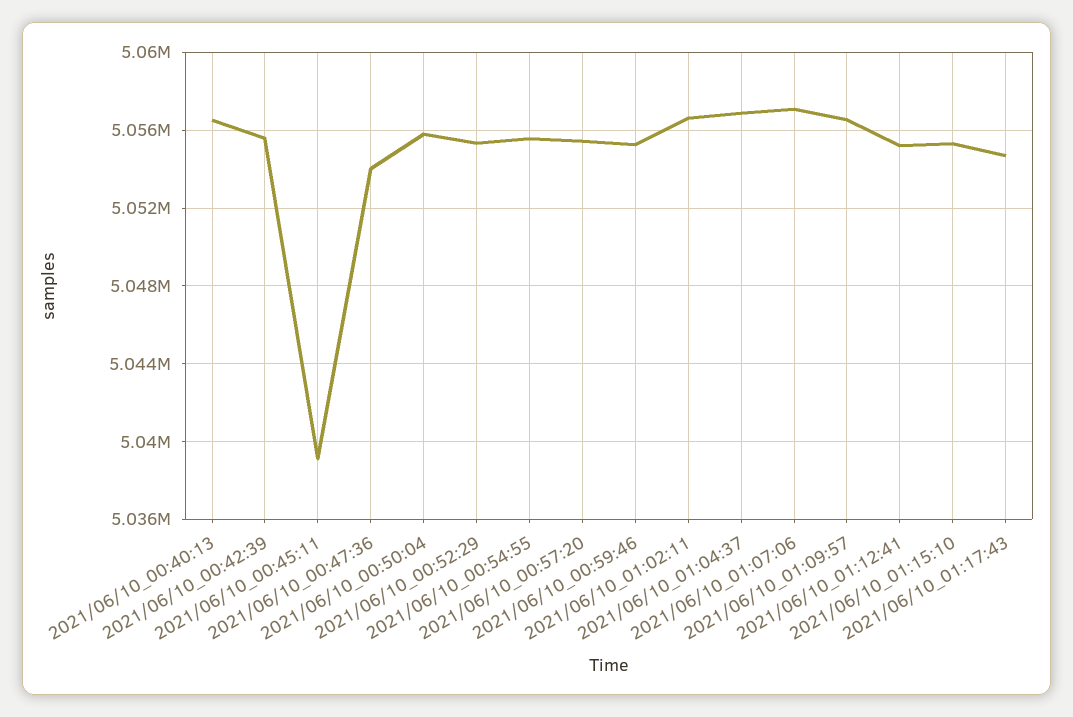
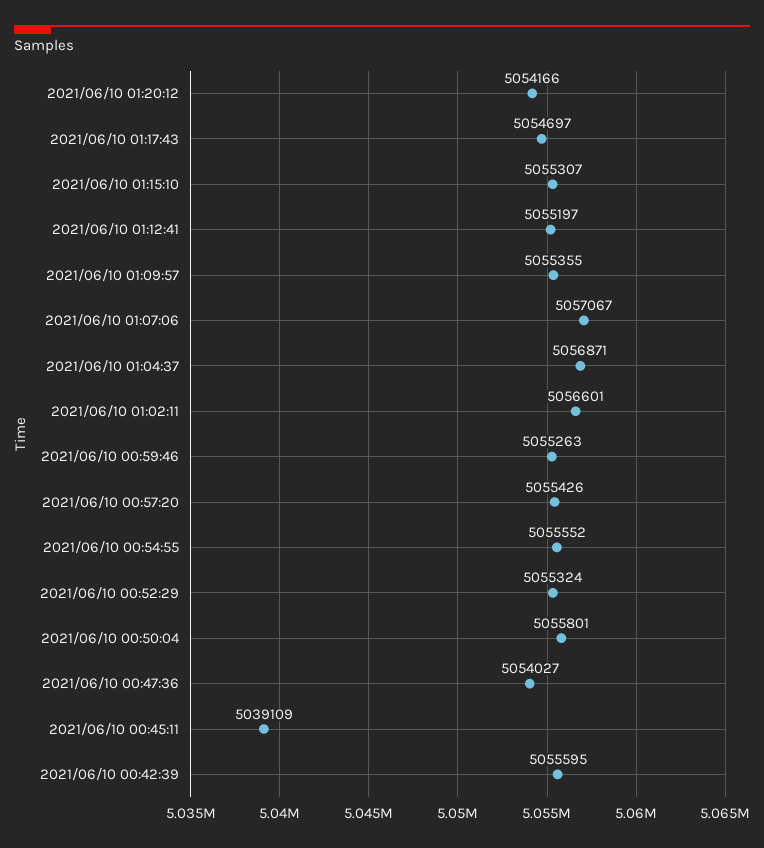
2021/06/10_00:40:13: 5056500 -> none
2021/06/10_01:09:57: 5056500 -> 5055355
2021/06/10 01:20:12: none -> 5054166

